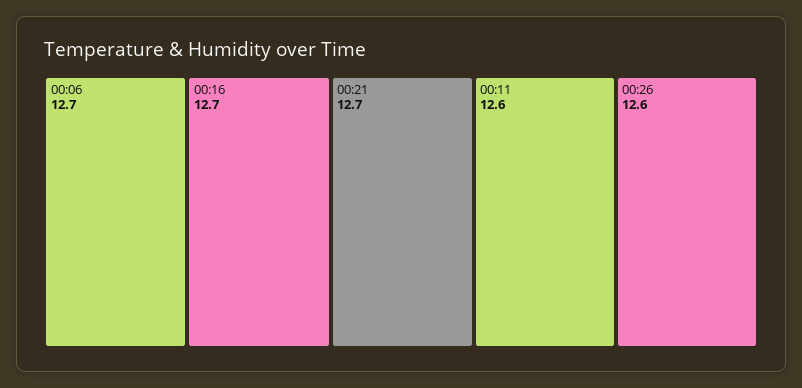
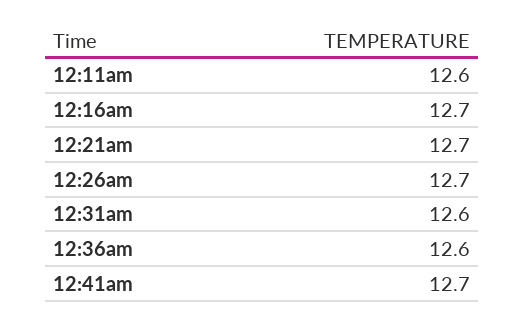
00:06: 12.7 -> none
00:26: 12.6 -> 12.7
12:31am: none -> 12.6
12:36am: none -> 12.6
12:41am: none -> 12.7

